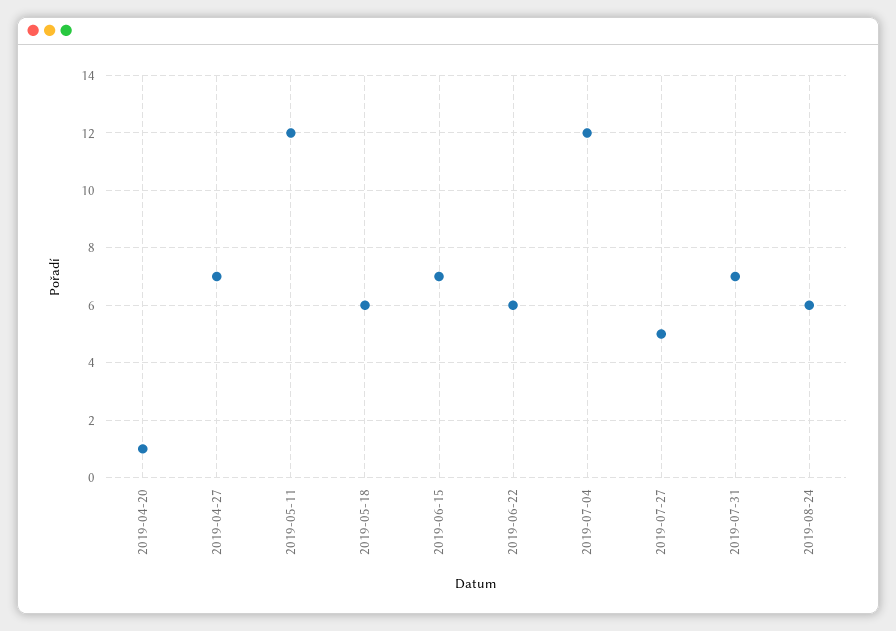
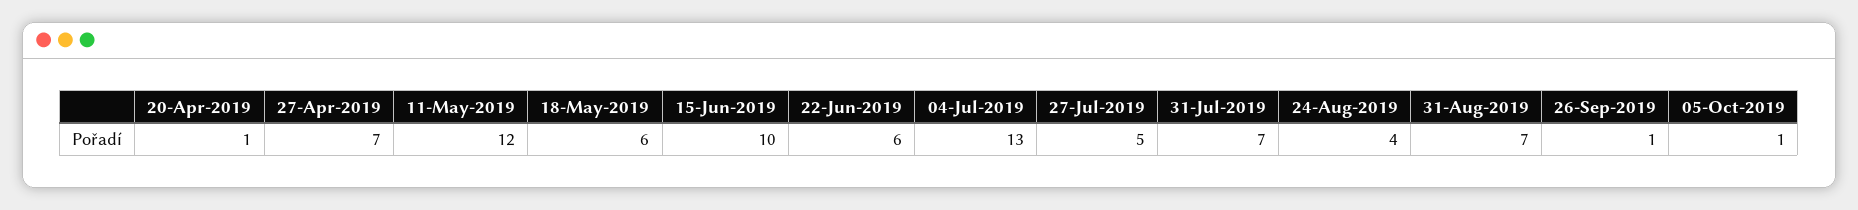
2019-06-15: 7 -> 10
2019-07-04: 12 -> 13
2019-08-24: 6 -> 4
31-Aug-2019: none -> 7
26-Sep-2019: none -> 1
05-Oct-2019: none -> 1

